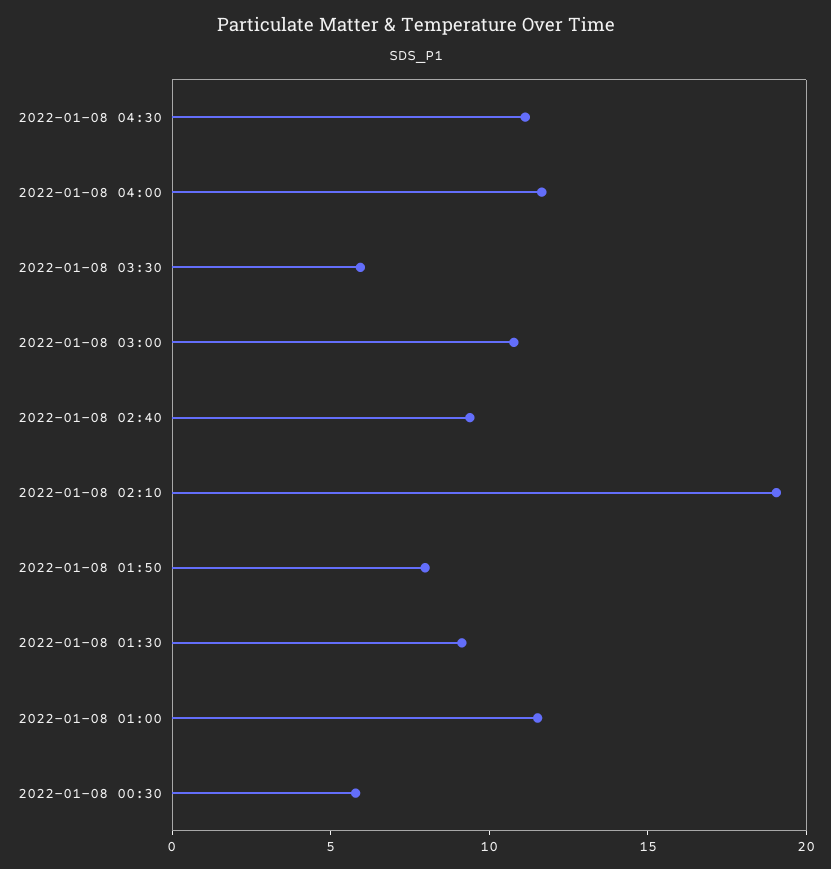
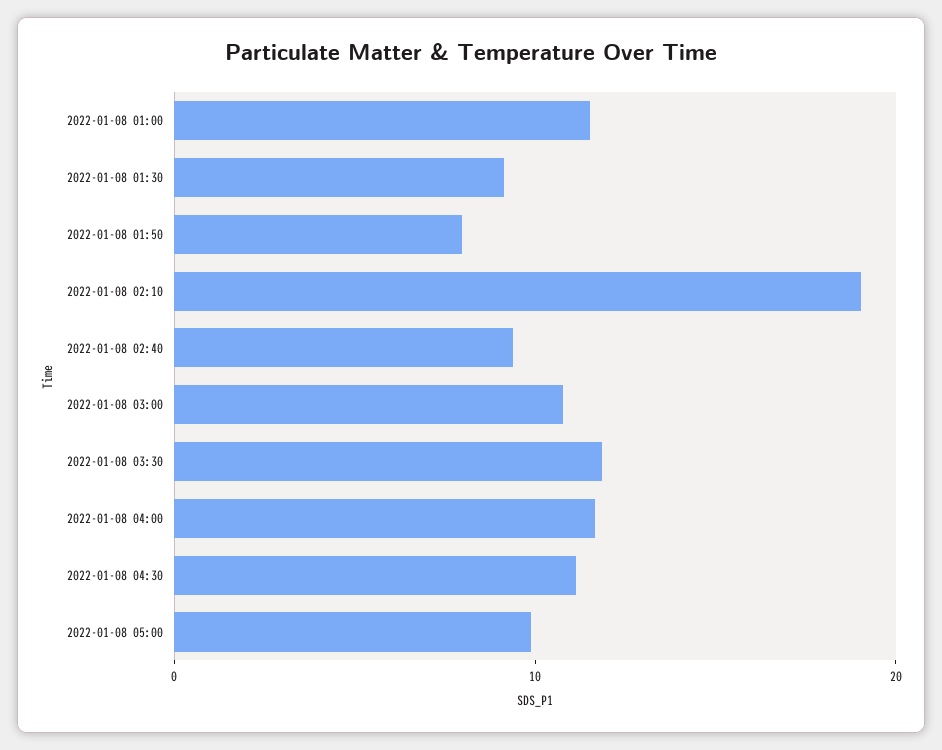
2022-01-08 03:30: 6 -> 12
2022-01-08 00:30: 6 -> none
2022-01-08 05:00: none -> 10

